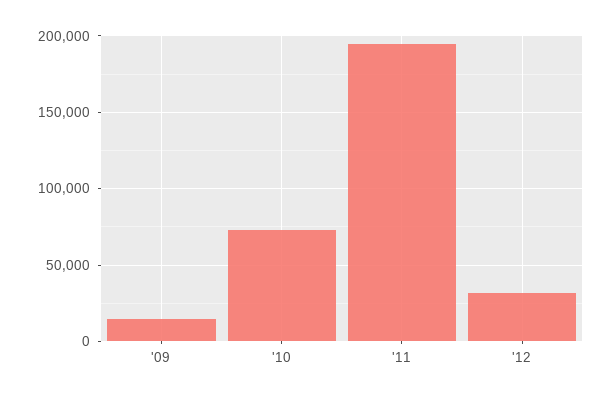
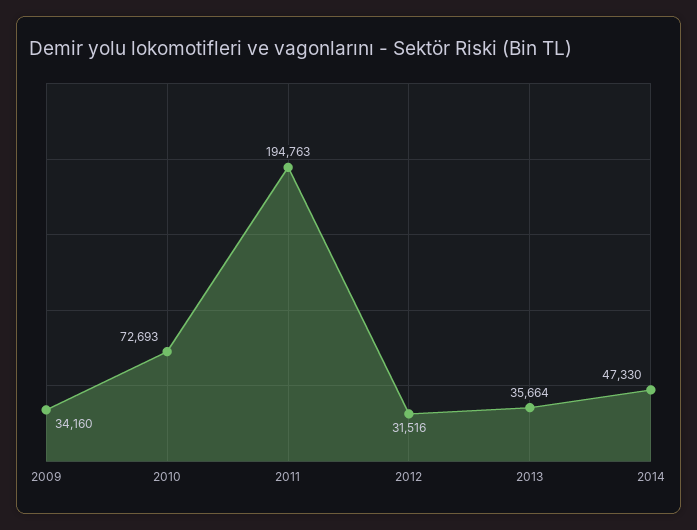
'09: 15000 -> 34160
2013: none -> 35664
2014: none -> 47330

